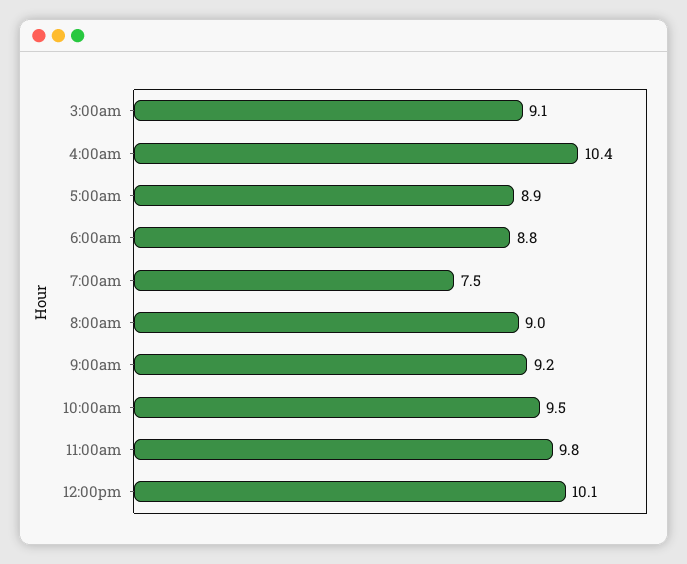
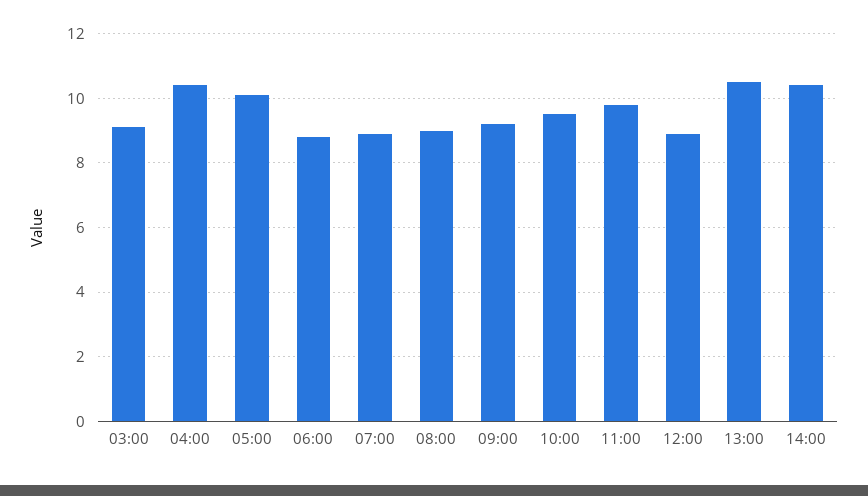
5:00am: 8.9 -> 10
7:00am: 7.5 -> 9
12:00pm: 10.1 -> 9
13:00: none -> 10.5
14:00: none -> 10.5

